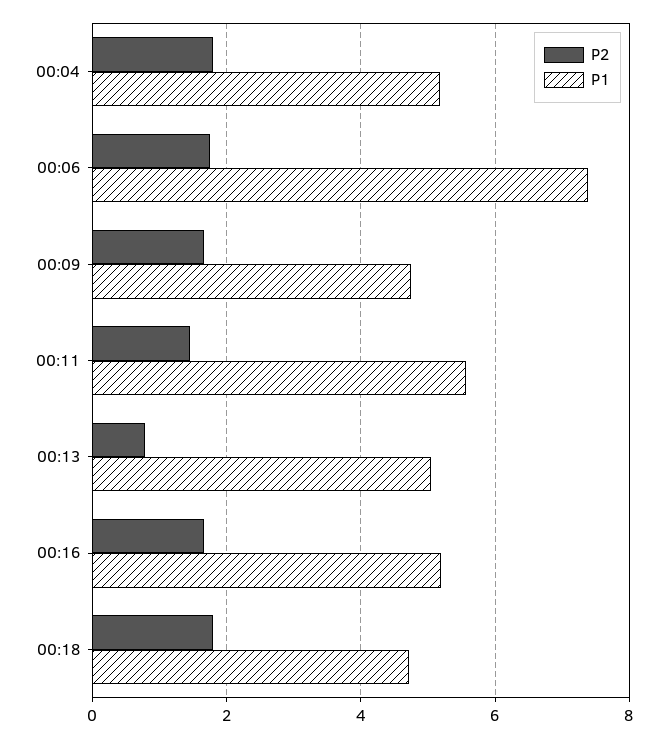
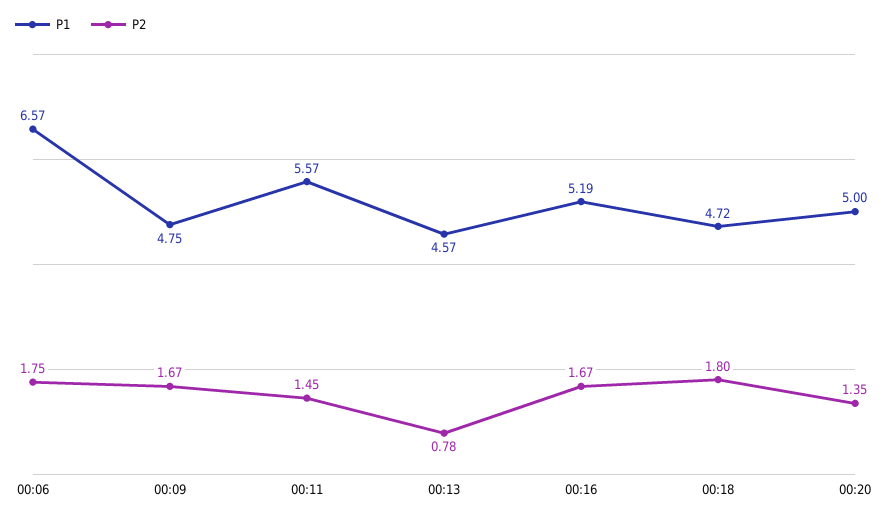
P2, 00:04: 1.8 -> none
P1, 00:04: 5.2 -> none
P1, 00:06: 7.4 -> 6.57
P1, 00:13: 5 -> 4.57
P1, 00:20: none -> 5
P2, 00:20: none -> 1.35

